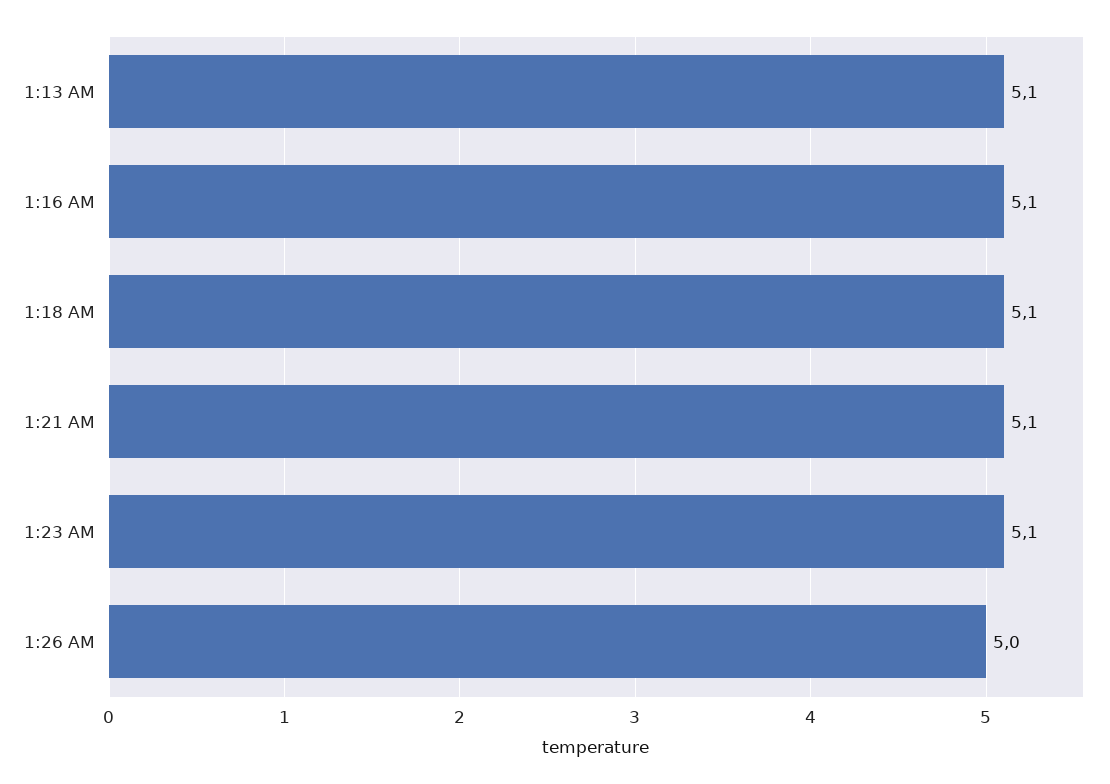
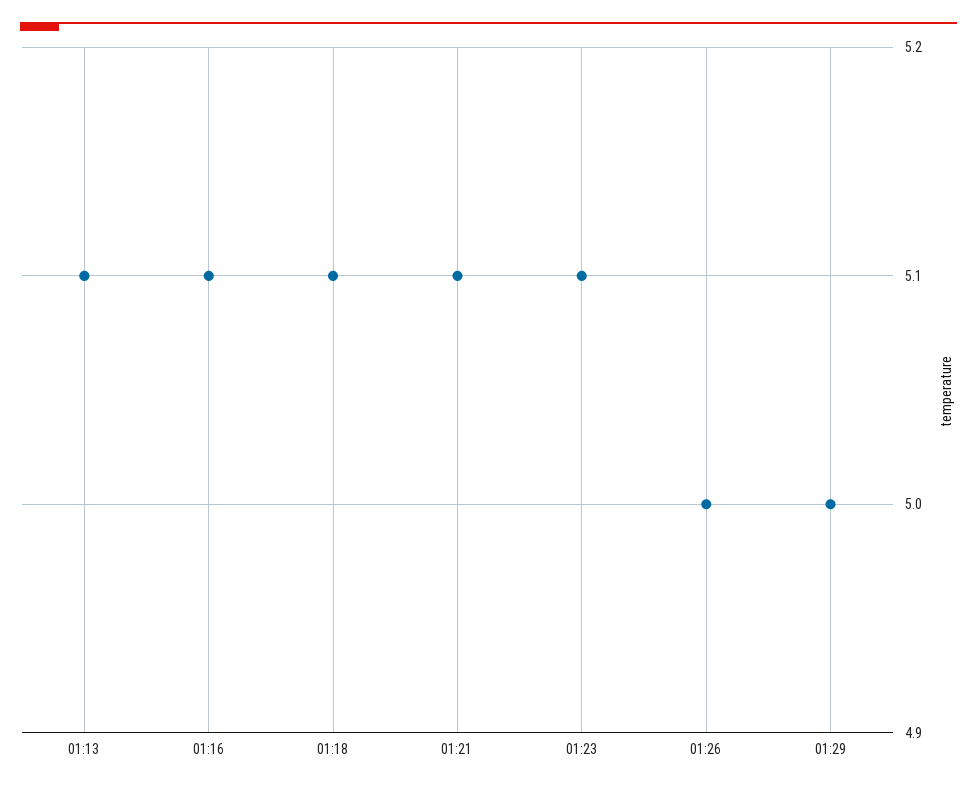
01:29: none -> 5

